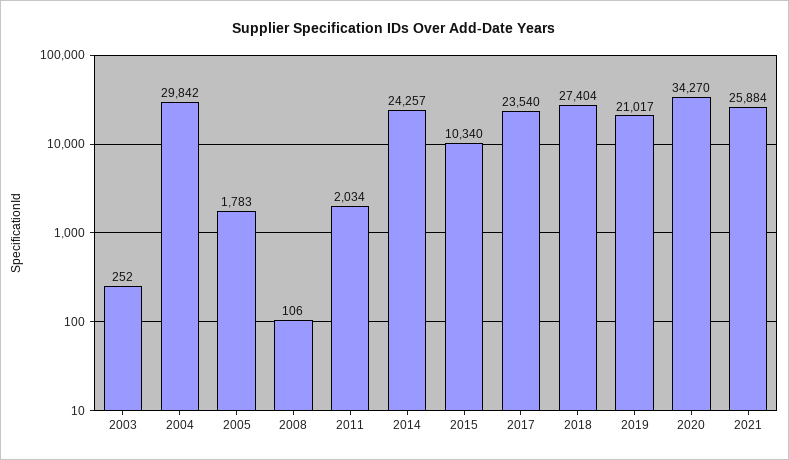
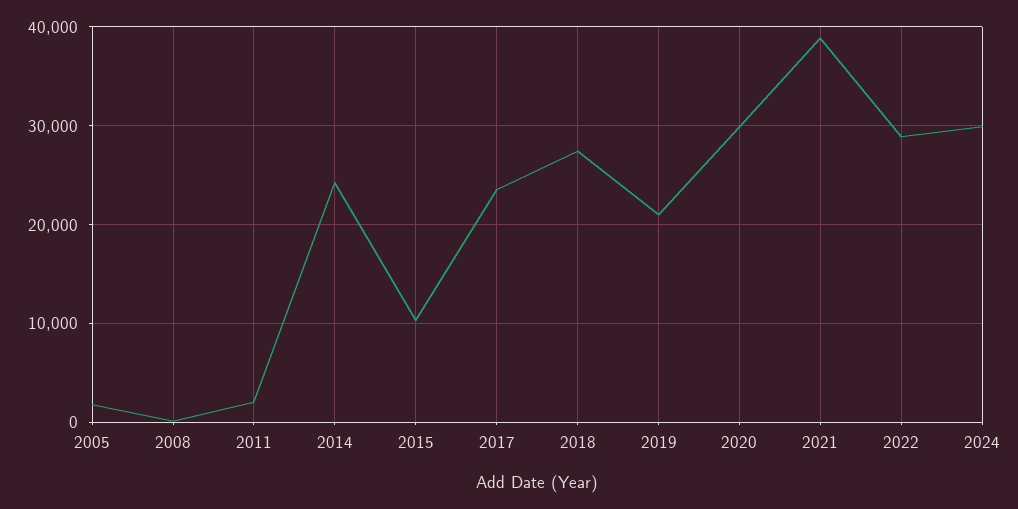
2003: 252 -> none
2004: 29842 -> none
2020: 34270 -> 30000
2021: 25884 -> 39000
2022: none -> 29000
2024: none -> 30000

